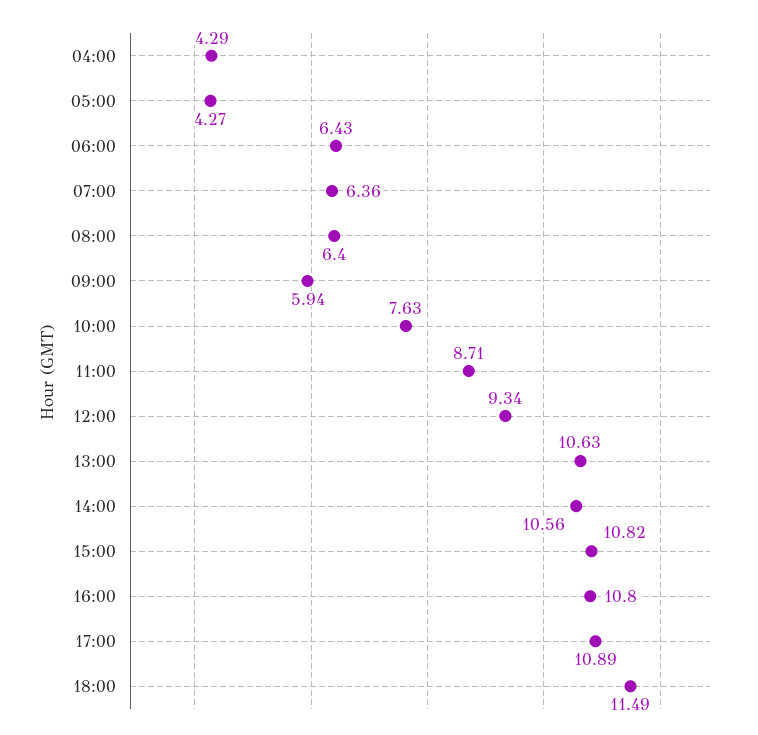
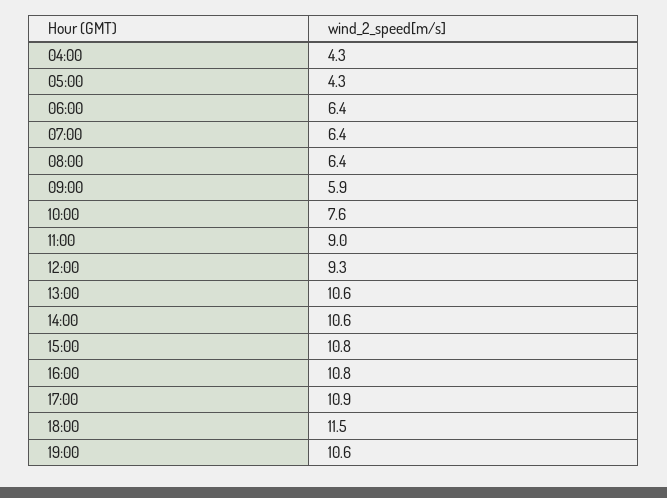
11:00: 8.71 -> 9
19:00: none -> 10.6

